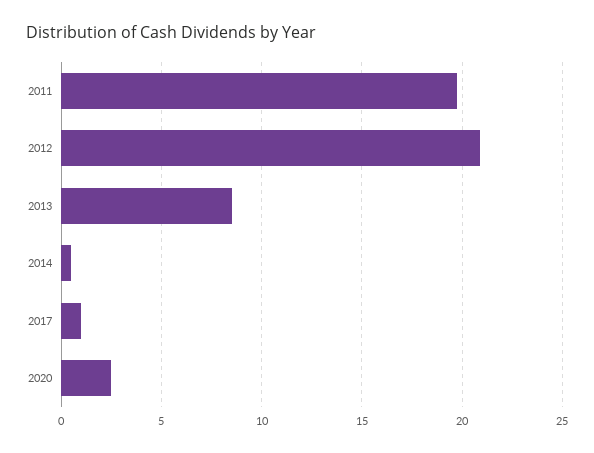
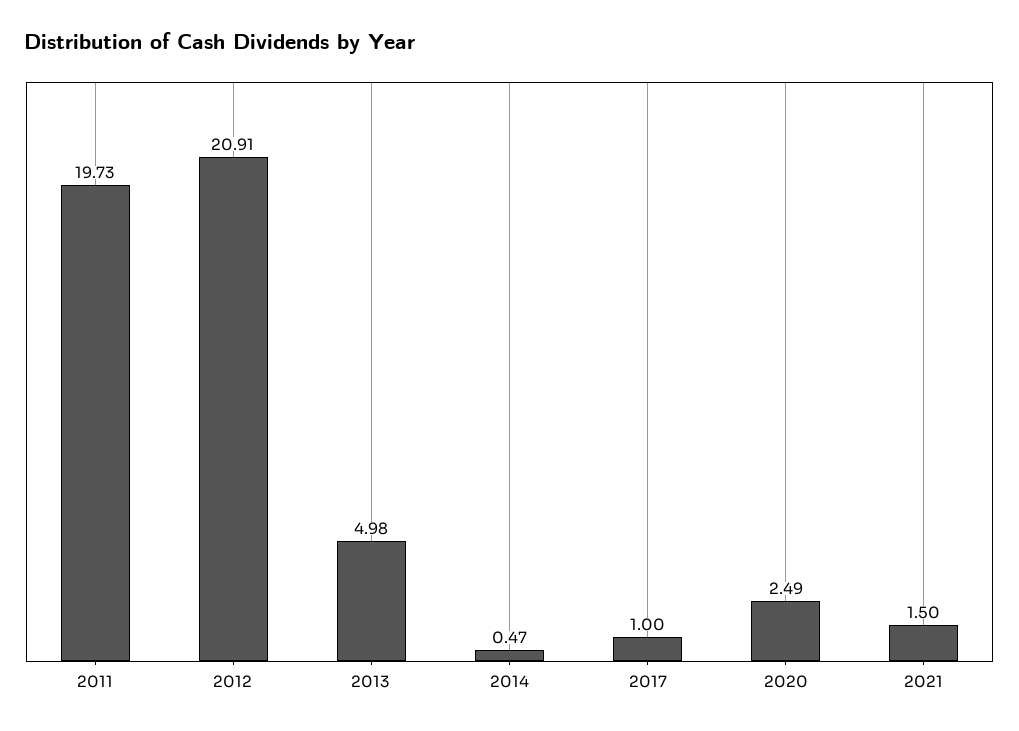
2013: 8.5 -> 4.98
2021: none -> 1.5

